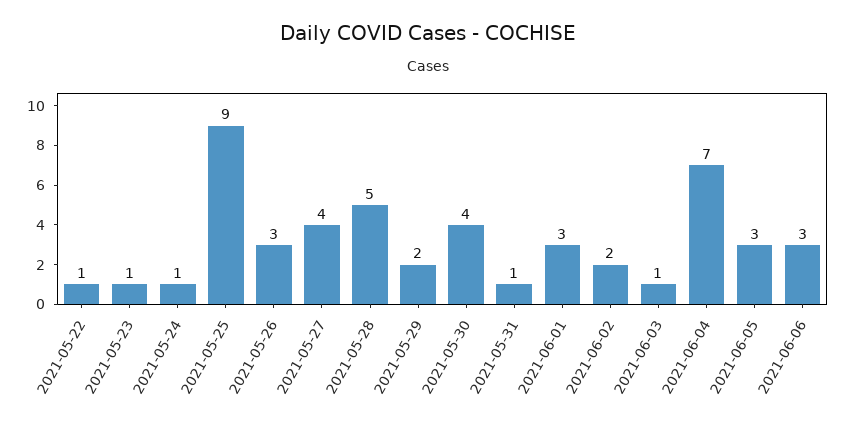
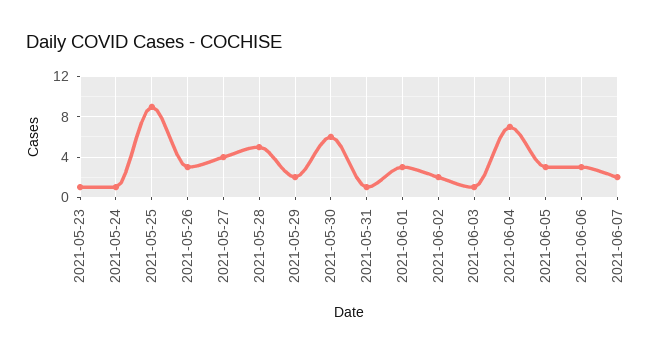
2021-05-22: 1 -> none
2021-05-30: 4 -> 6
2021-06-07: none -> 2

